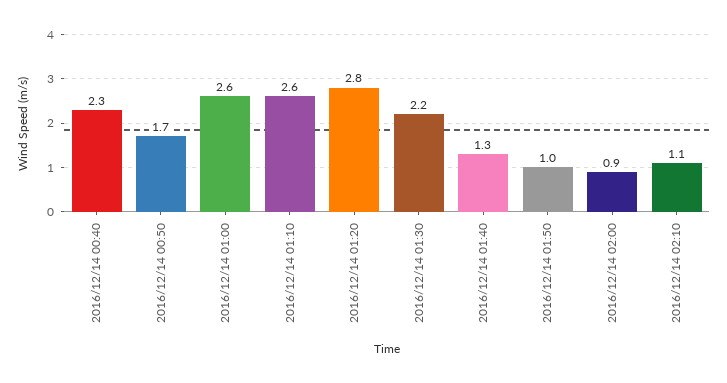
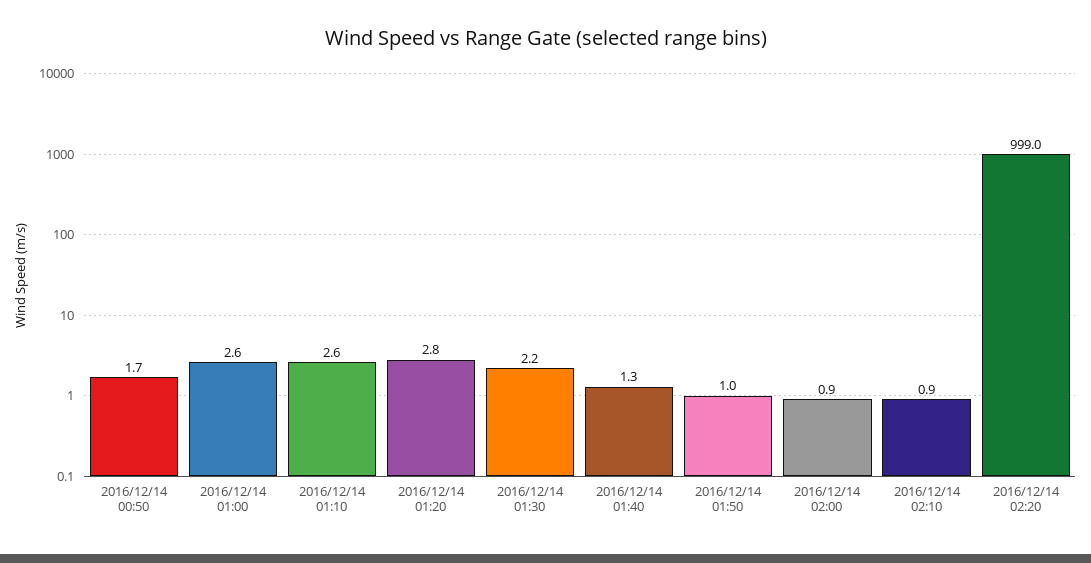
2016/12/14 00:40: 2.3 -> none
2016/12/14 02:10: 1.1 -> 0.9
2016/12/14 02:20: none -> 999

